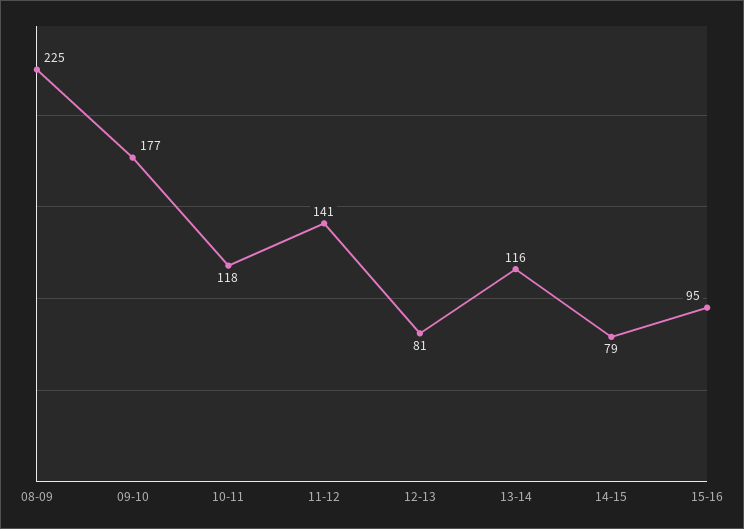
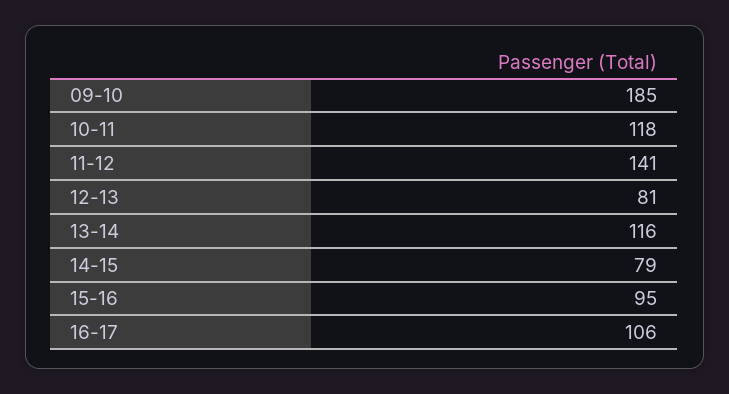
08-09: 225 -> none
09-10: 177 -> 185
16-17: none -> 106

